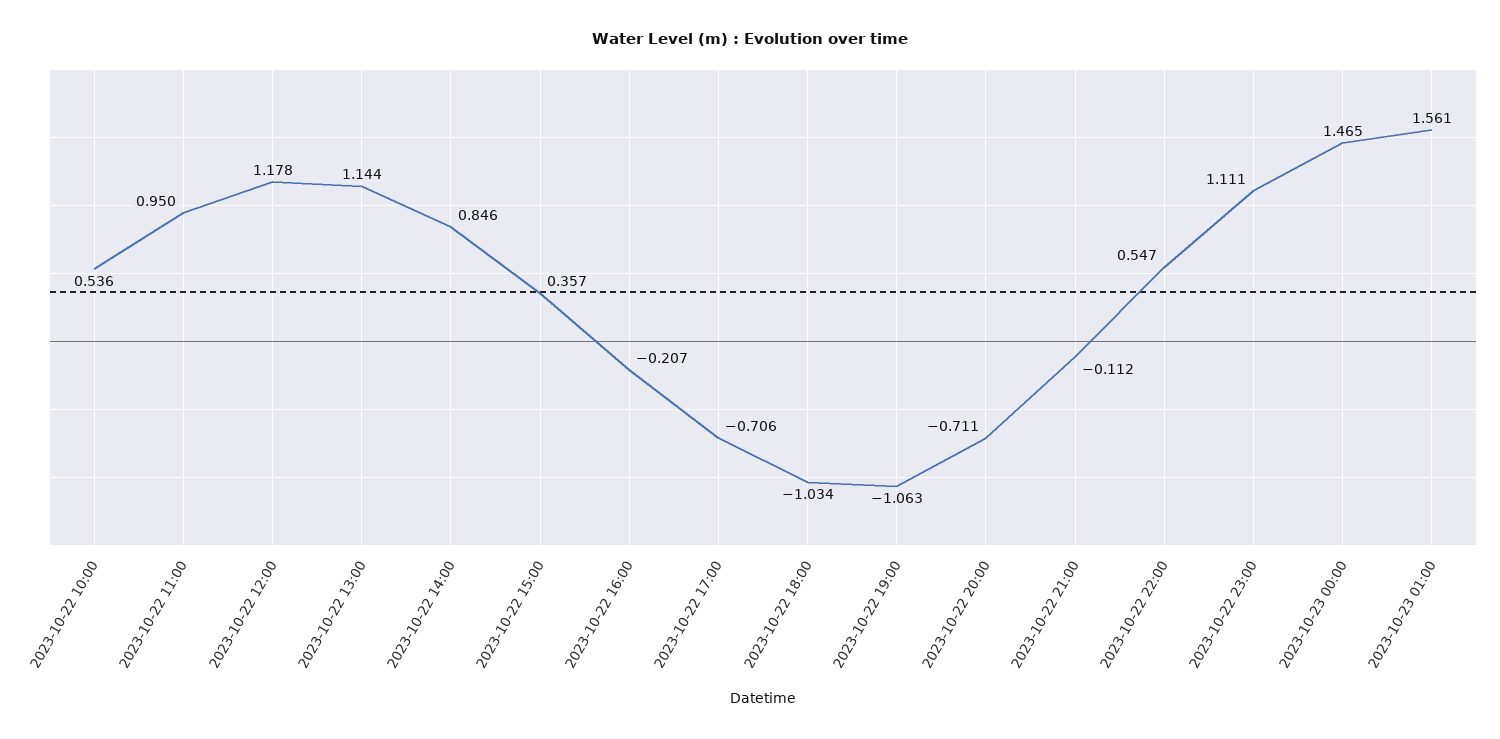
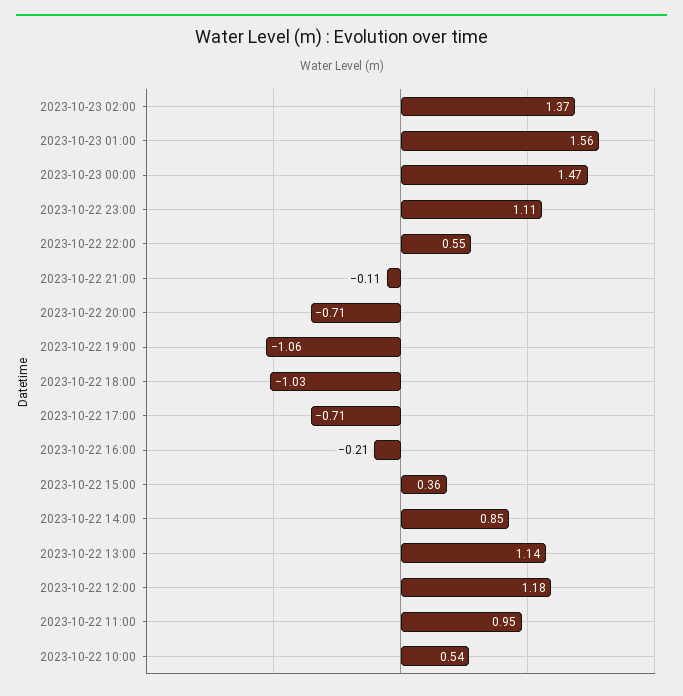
2023-10-23 02:00: none -> 1.37

